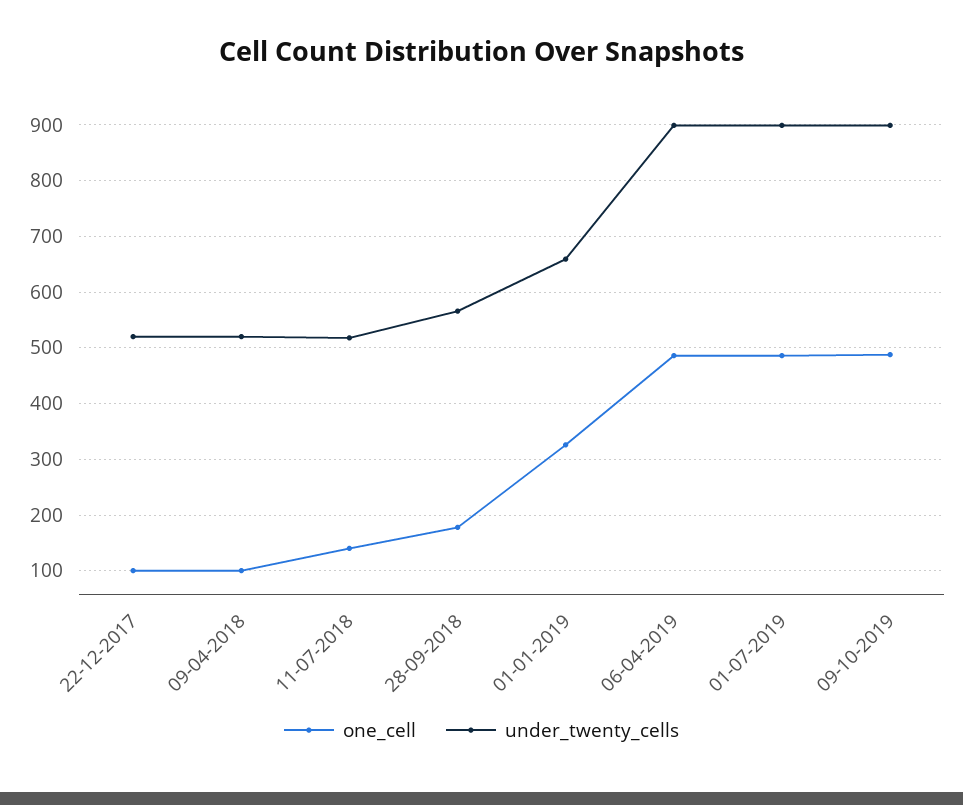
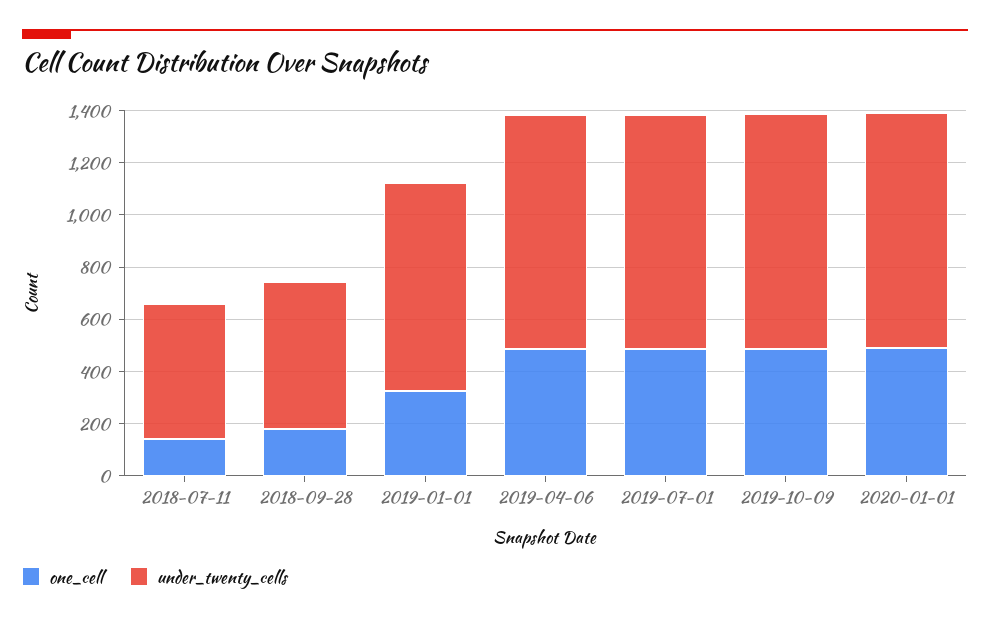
one_cell, 22-12-2017: 100 -> none
under_twenty_cells, 22-12-2017: 520 -> none
one_cell, 09-04-2018: 100 -> none
under_twenty_cells, 09-04-2018: 520 -> none
under_twenty_cells, 01-01-2019: 660 -> 800
one_cell, 2020-01-01: none -> 500
under_twenty_cells, 2020-01-01: none -> 900

